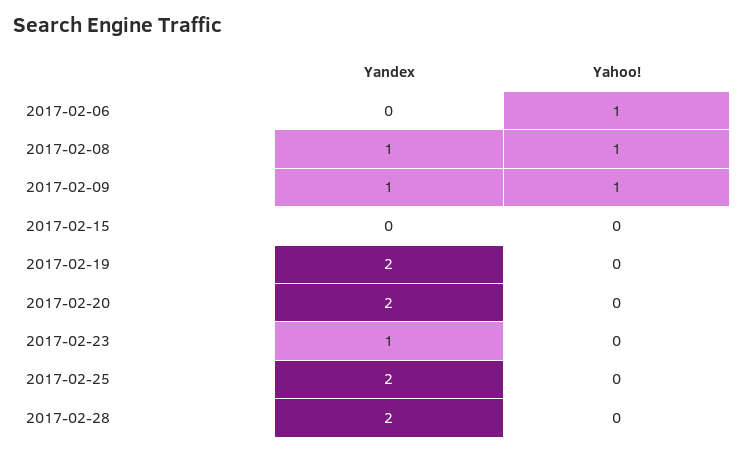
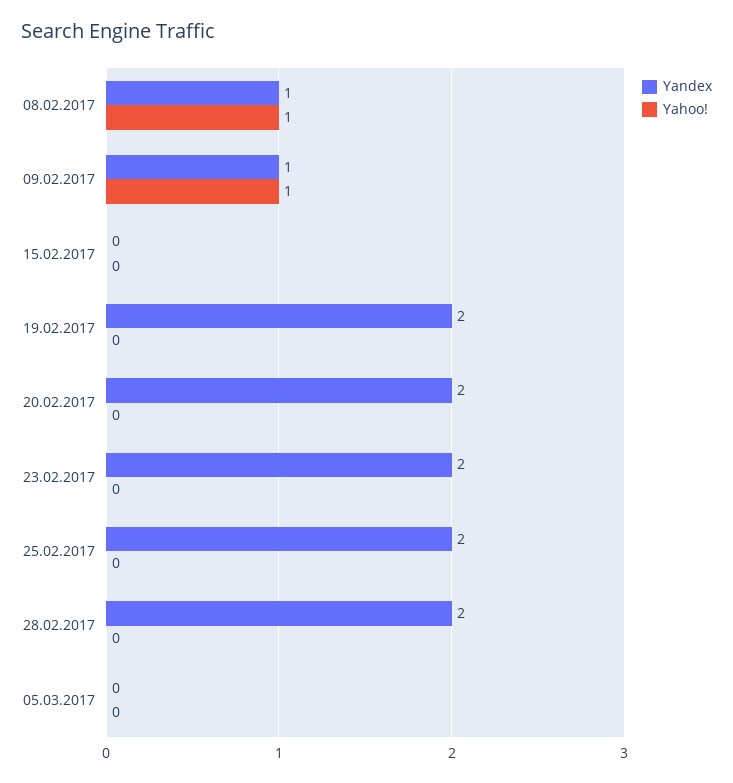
Yandex, 2017-02-06: 0 -> none
Yahoo!, 2017-02-06: 1 -> none
Yandex, 2017-02-23: 1 -> 2
Yandex, 05.03.2017: none -> 0
Yahoo!, 05.03.2017: none -> 0

